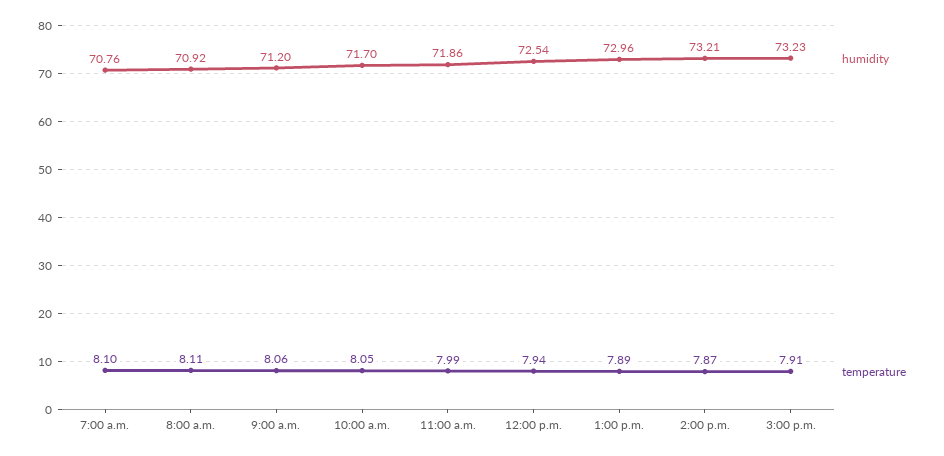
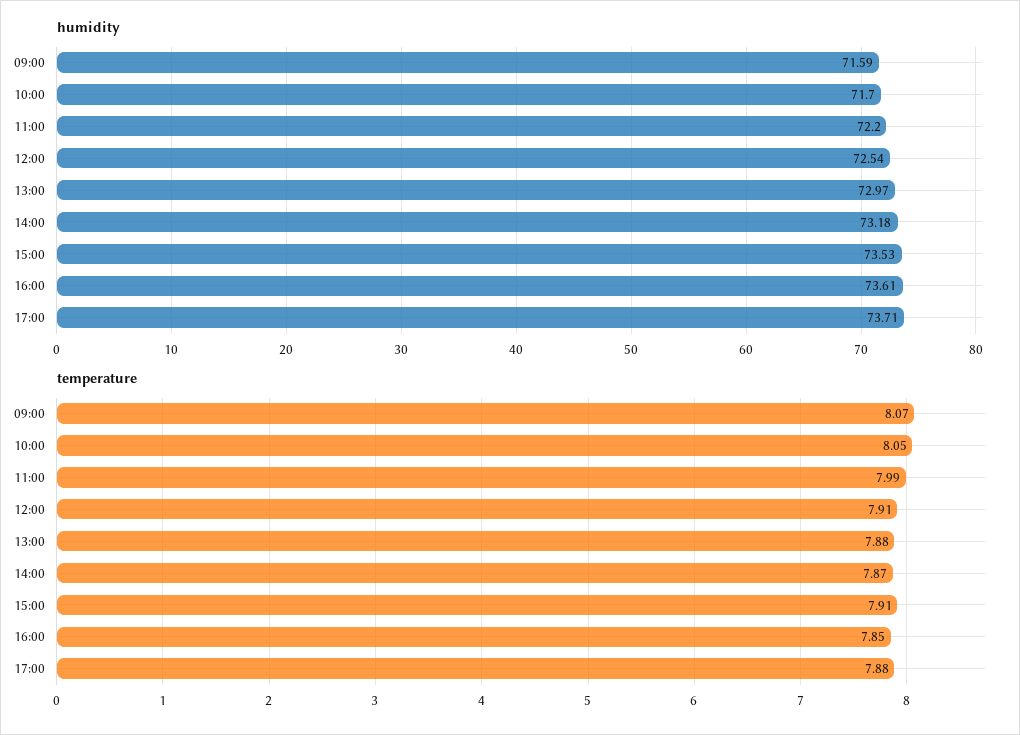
humidity, 7:00 a.m.: 70.76 -> none
temperature, 7:00 a.m.: 8.1 -> none
humidity, 8:00 a.m.: 70.92 -> none
temperature, 8:00 a.m.: 8.11 -> none
humidity, 9:00 a.m.: 71.2 -> 71.59
temperature, 9:00 a.m.: 8.06 -> 8.07
humidity, 11:00 a.m.: 71.86 -> 72.2
temperature, 12:00 p.m.: 7.94 -> 7.91
humidity, 1:00 p.m.: 72.96 -> 72.97
temperature, 1:00 p.m.: 7.89 -> 7.88
humidity, 2:00 p.m.: 73.21 -> 73.18
humidity, 3:00 p.m.: 73.23 -> 73.53
humidity, 16:00: none -> 73.61
humidity, 17:00: none -> 73.71
temperature, 16:00: none -> 7.85
temperature, 17:00: none -> 7.88

